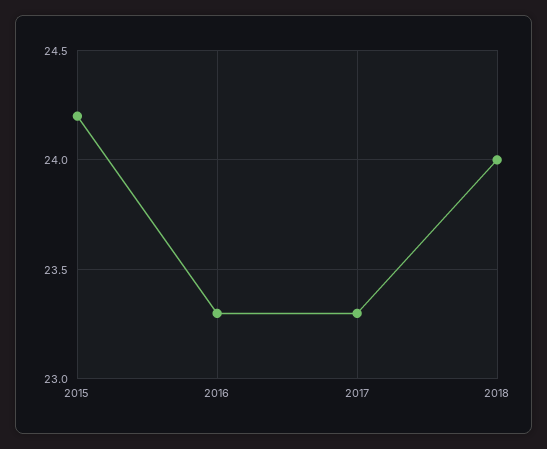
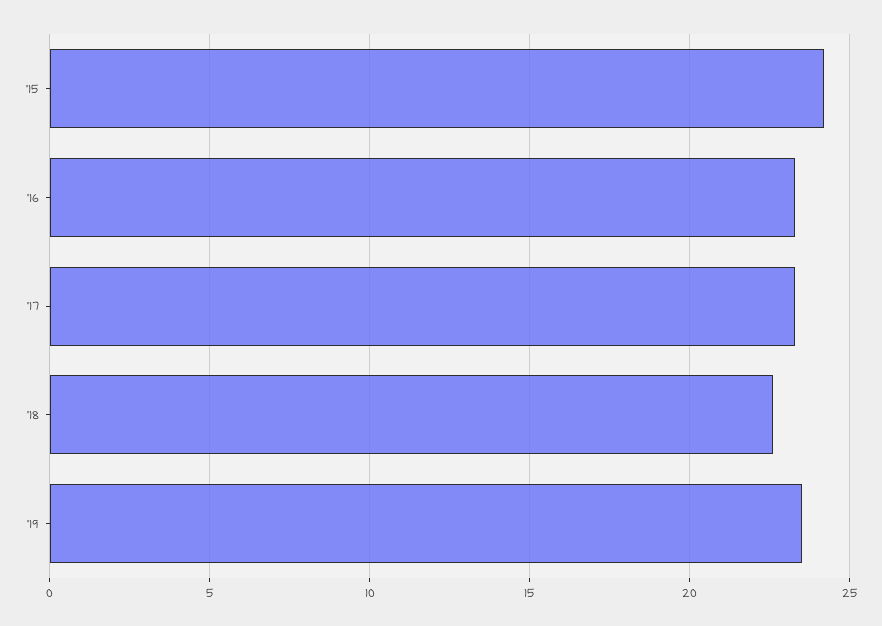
2018: 24 -> 22.5
'19: none -> 23.5

